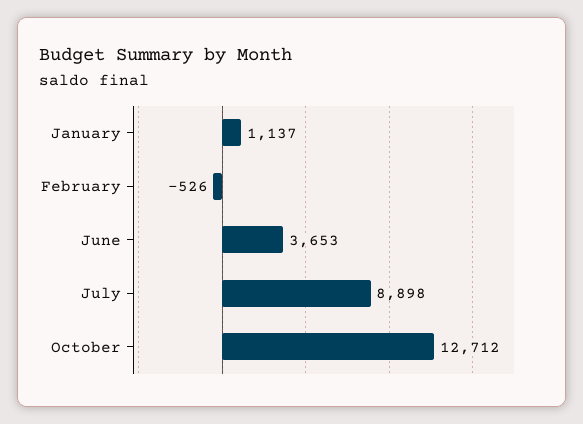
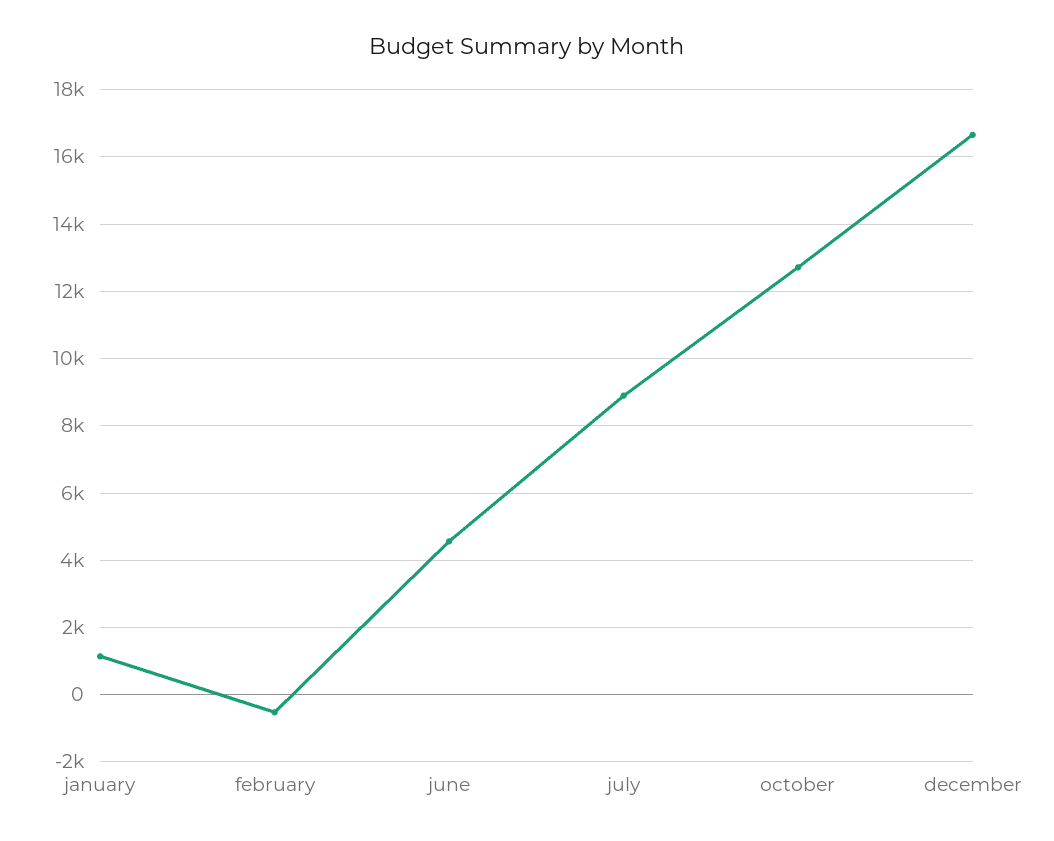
June: 3653 -> 4600
december: none -> 16600

